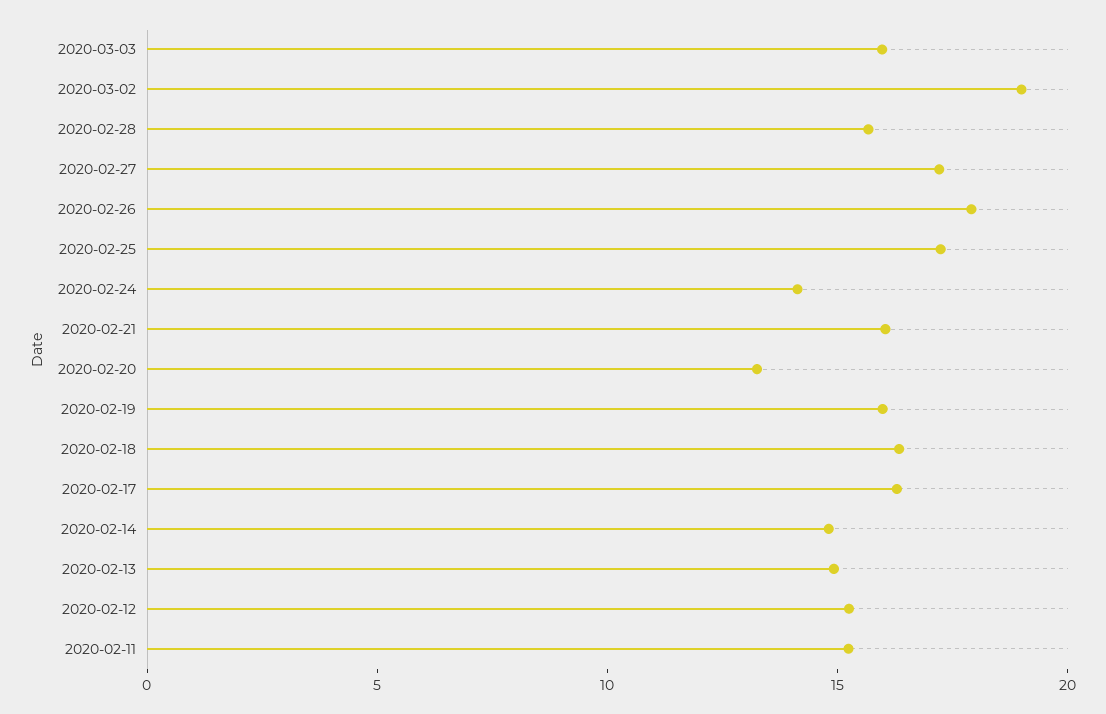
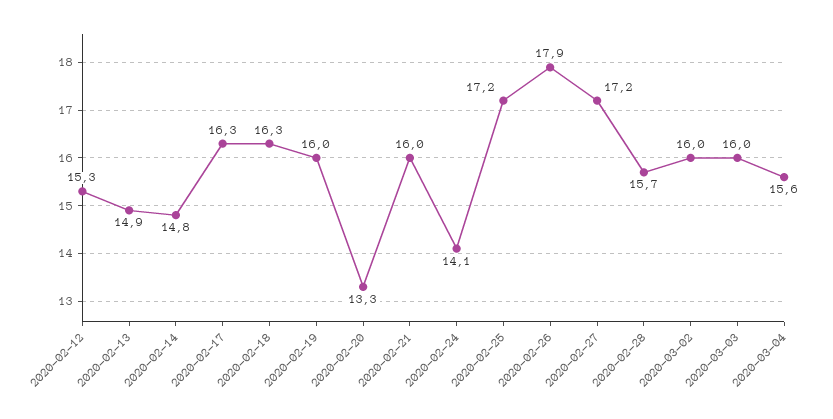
2020-03-02: 19 -> 16
2020-02-11: 15 -> none
2020-03-04: none -> 15.6

